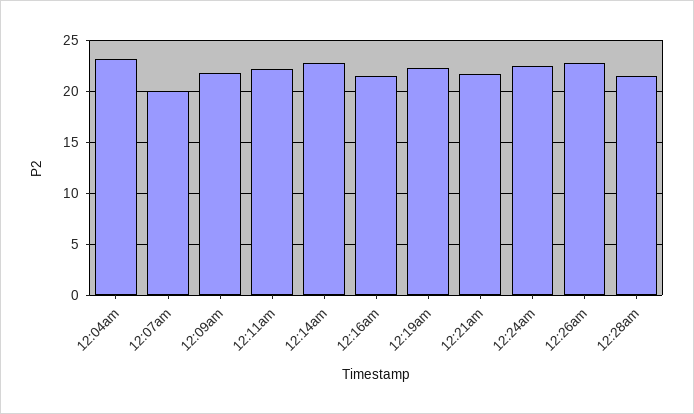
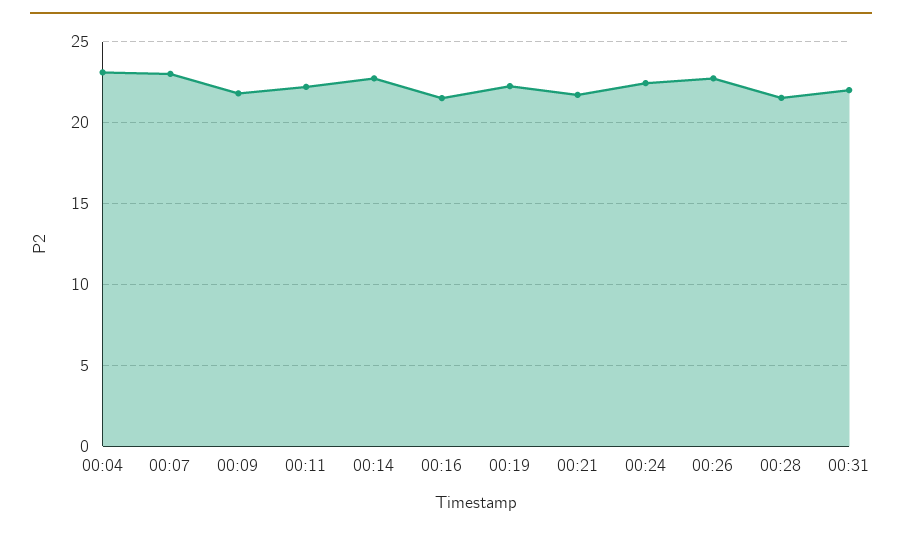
12:07am: 20 -> 23
00:31: none -> 22

